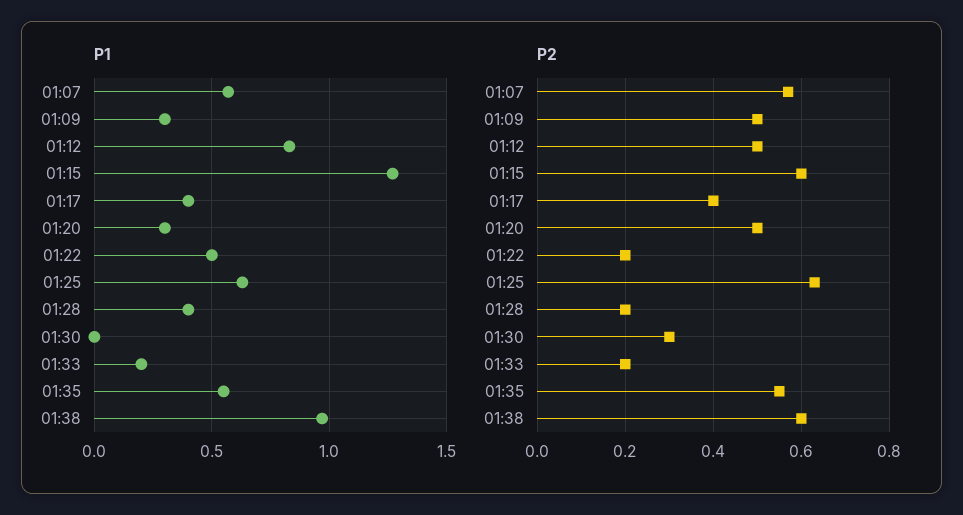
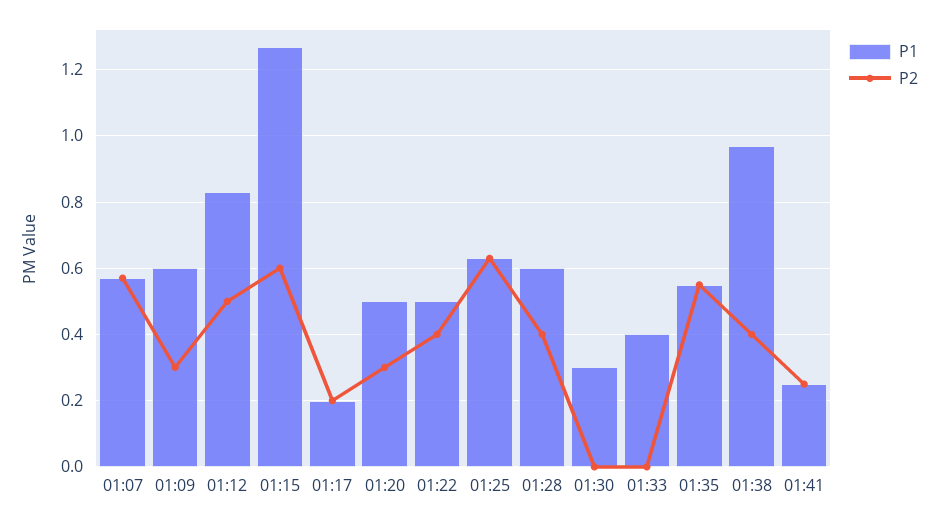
P1, 01:09: 0.3 -> 0.6
P1, 01:17: 0.4 -> 0.2
P1, 01:20: 0.3 -> 0.5
P1, 01:28: 0.4 -> 0.6
P1, 01:30: 0 -> 0.3
P1, 01:33: 0.2 -> 0.4
P2, 01:09: 0.5 -> 0.3
P2, 01:17: 0.4 -> 0.2
P2, 01:20: 0.5 -> 0.3
P2, 01:22: 0.2 -> 0.4
P2, 01:28: 0.2 -> 0.4
P2, 01:30: 0.3 -> 0
P2, 01:33: 0.2 -> 0
P2, 01:38: 0.6 -> 0.4
P1, 01:41: none -> 0.25
P2, 01:41: none -> 0.25

